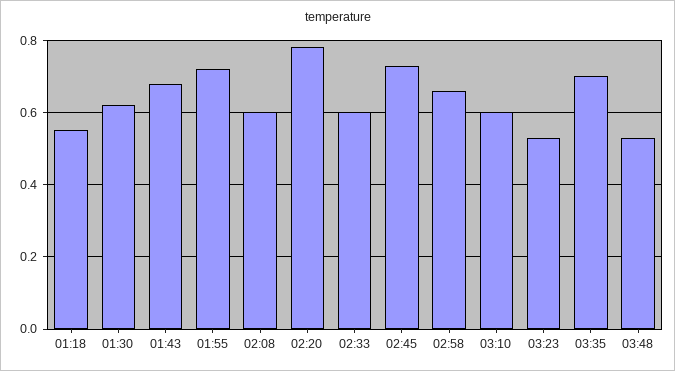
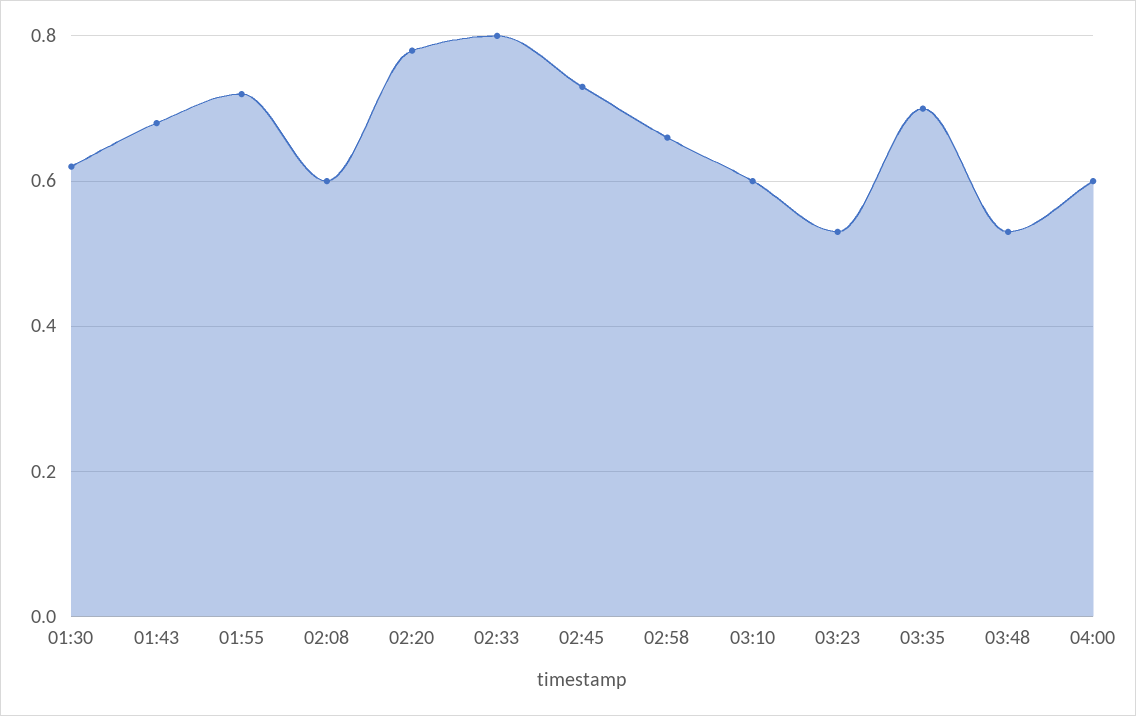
01:18: 0.55 -> none
02:33: 0.6 -> 0.8
04:00: none -> 0.6

